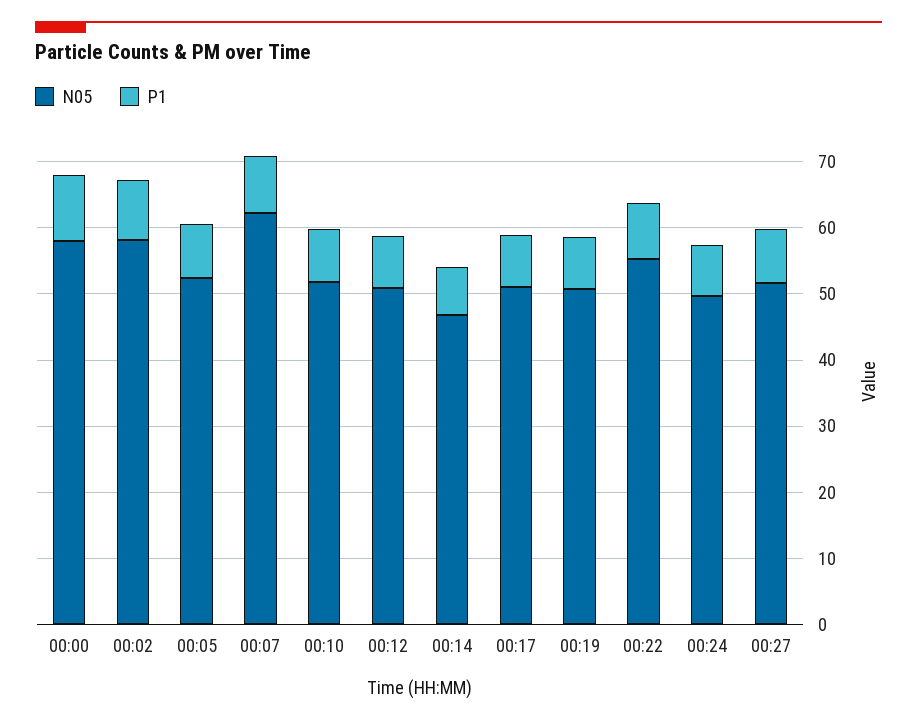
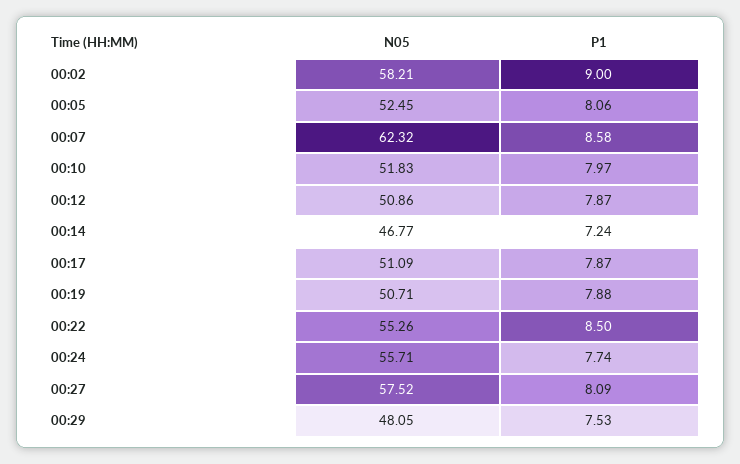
N05, 00:00: 58 -> none
P1, 00:00: 10 -> none
N05, 00:24: 50 -> 55.71
N05, 00:27: 52 -> 57.52
N05, 00:29: none -> 48.05
P1, 00:29: none -> 7.53

